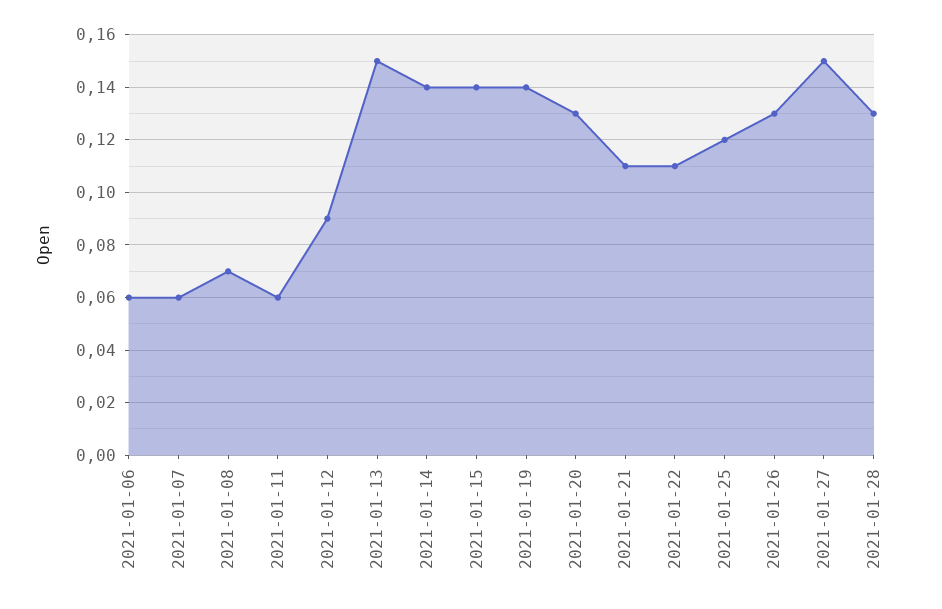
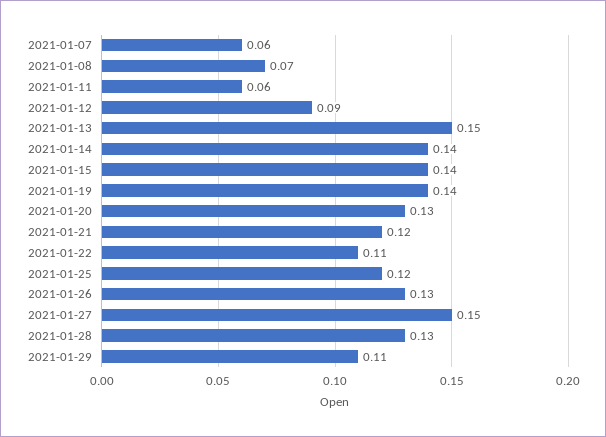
2021-01-06: 0.06 -> none
2021-01-21: 0.11 -> 0.12
2021-01-29: none -> 0.11

